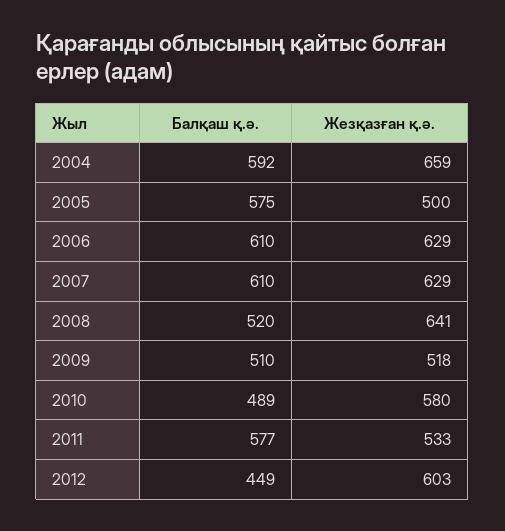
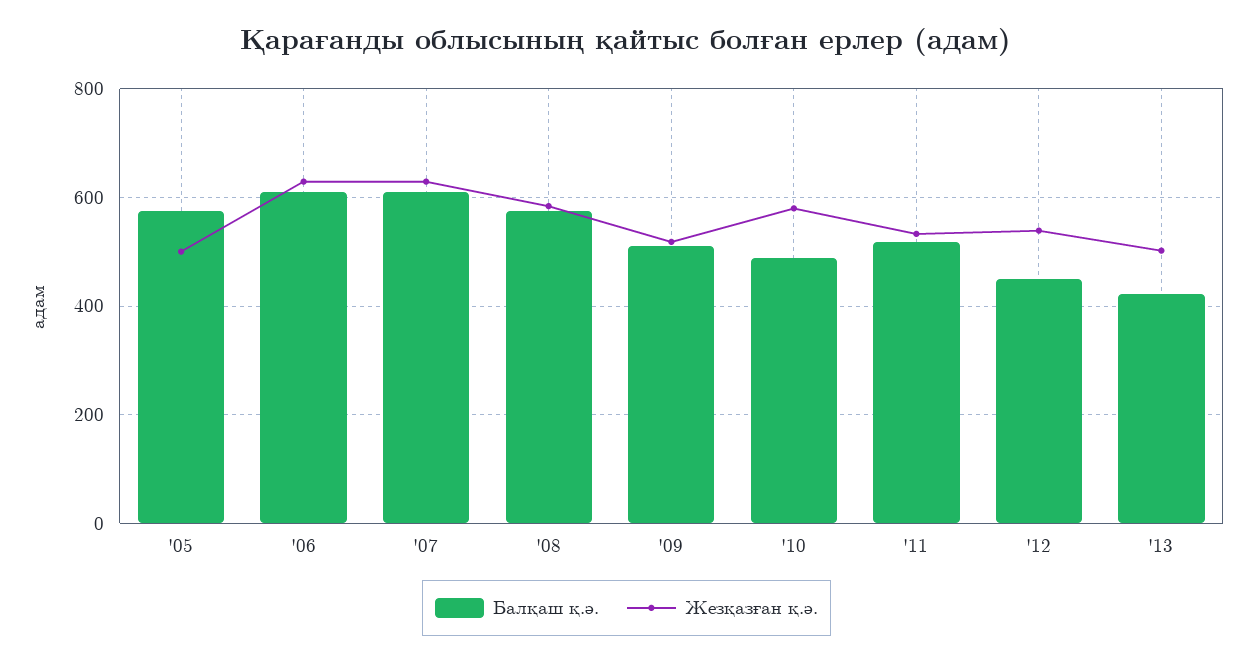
Балқаш қ.ә., 2004: 592 -> none
Жезқазған қ.ә., 2004: 659 -> none
Балқаш қ.ә., 2008: 520 -> 580
Жезқазған қ.ә., 2008: 641 -> 580
Балқаш қ.ә., 2011: 577 -> 520
Жезқазған қ.ә., 2012: 603 -> 540
Балқаш қ.ә., '13: none -> 420
Жезқазған қ.ә., '13: none -> 500

